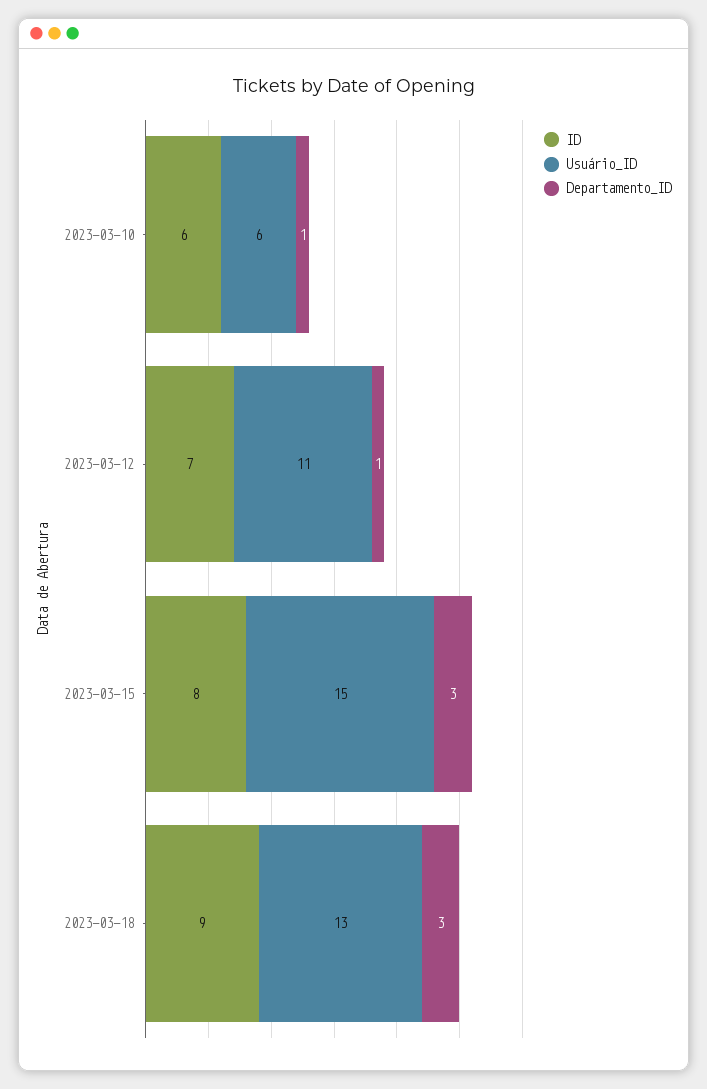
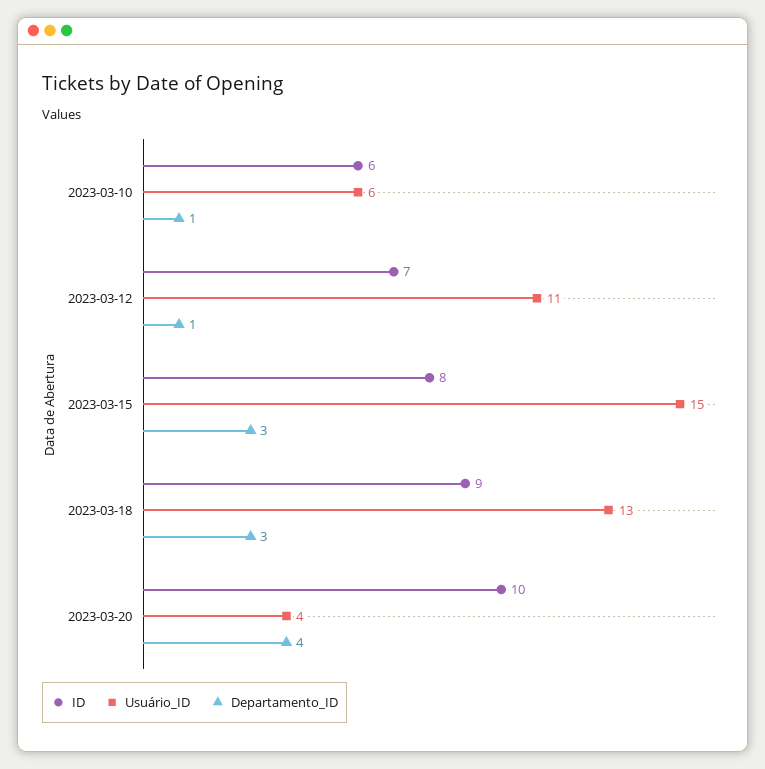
ID, 2023-03-20: none -> 10
Usuário_ID, 2023-03-20: none -> 4
Departamento_ID, 2023-03-20: none -> 4

